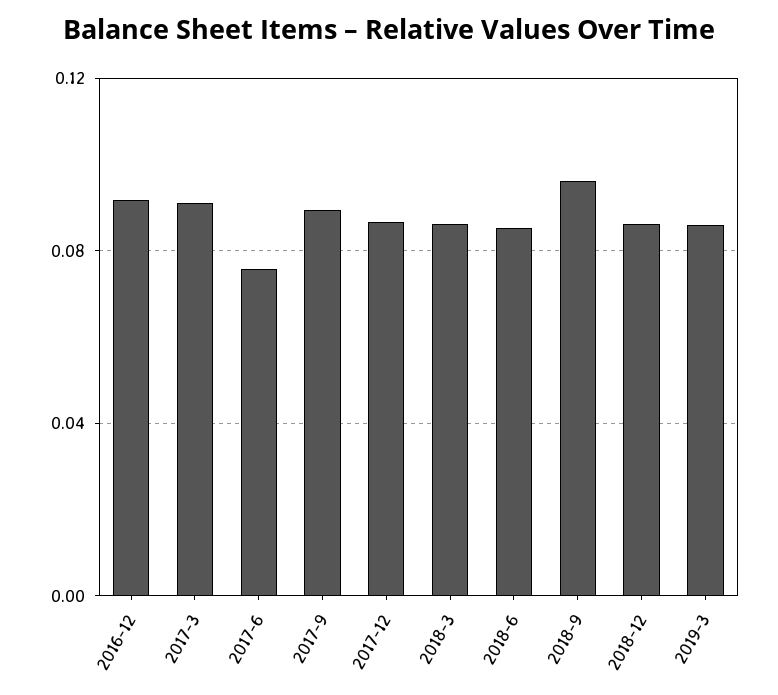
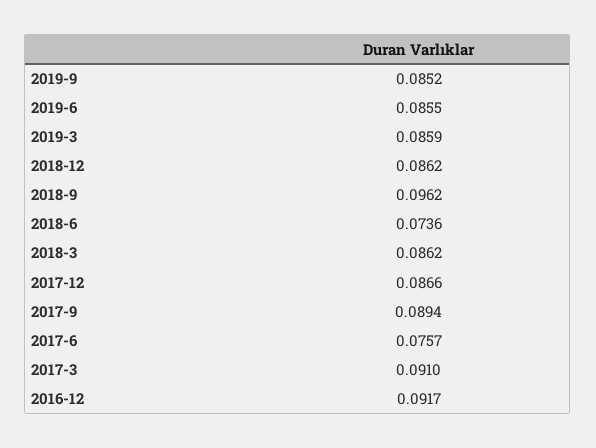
2018-6: 0.085 -> 0.0736
2019-9: none -> 0.0852
2019-6: none -> 0.0855

